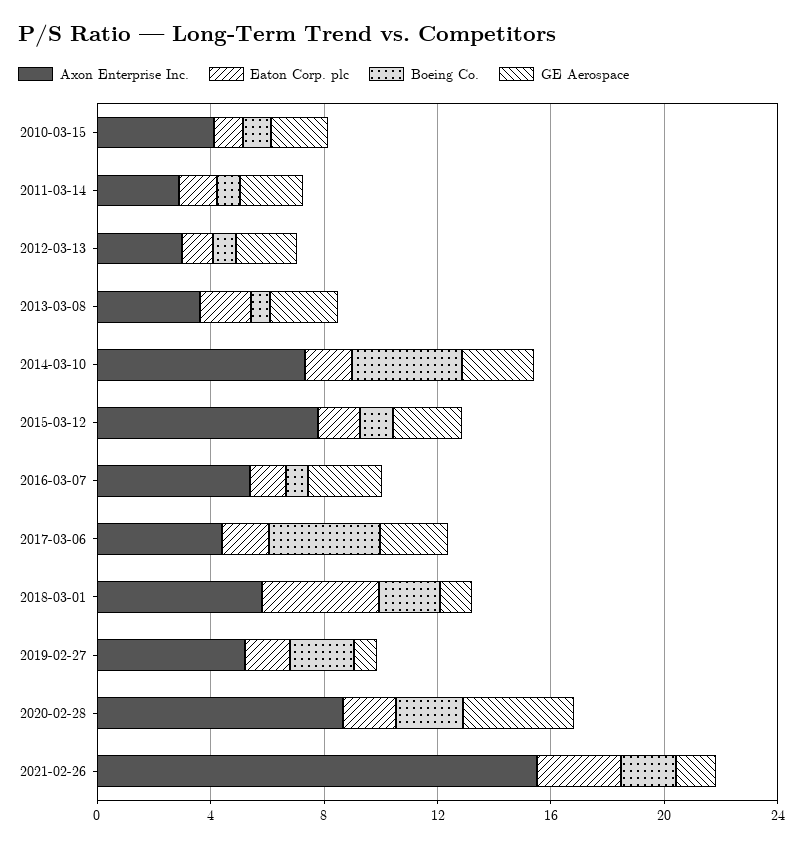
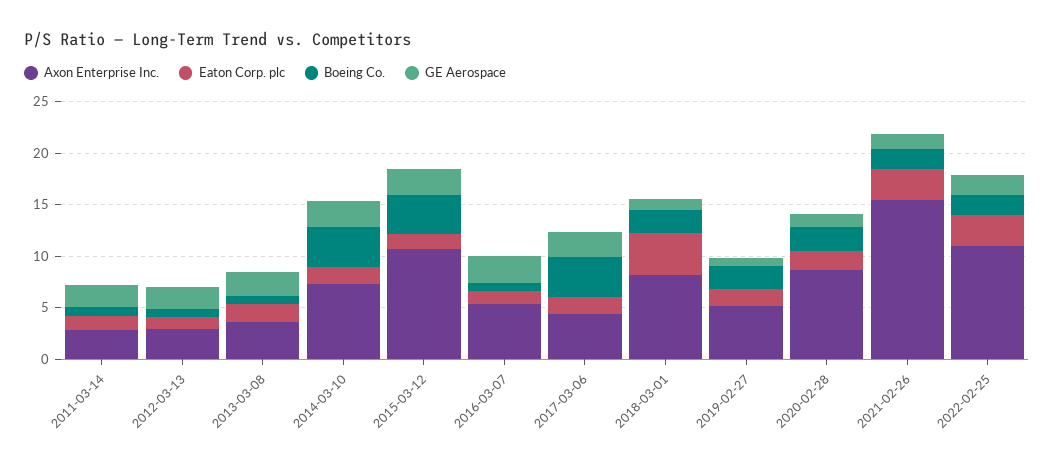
Axon Enterprise Inc., 2010-03-15: 4 -> none
Eaton Corp. plc, 2010-03-15: 1 -> none
Boeing Co., 2010-03-15: 1 -> none
GE Aerospace, 2010-03-15: 2 -> none
Axon Enterprise Inc., 2015-03-12: 8 -> 11
Boeing Co., 2015-03-12: 1 -> 4
Axon Enterprise Inc., 2018-03-01: 6 -> 8
GE Aerospace, 2020-02-28: 4 -> 1
Axon Enterprise Inc., 2022-02-25: none -> 11
Eaton Corp. plc, 2022-02-25: none -> 3
Boeing Co., 2022-02-25: none -> 2
GE Aerospace, 2022-02-25: none -> 2

